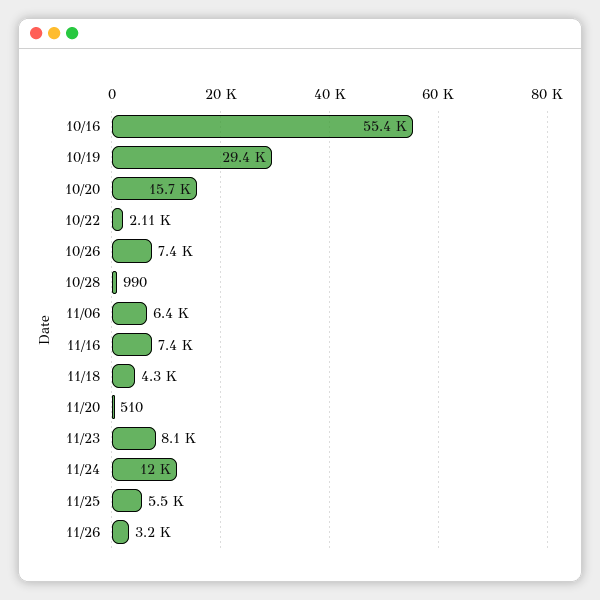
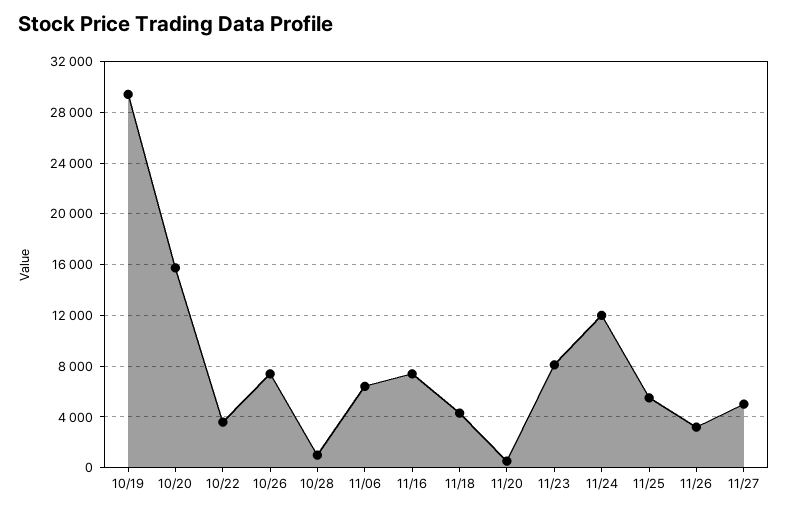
10/16: 55400 -> none
10/22: 2110 -> 3500
11/27: none -> 5000

